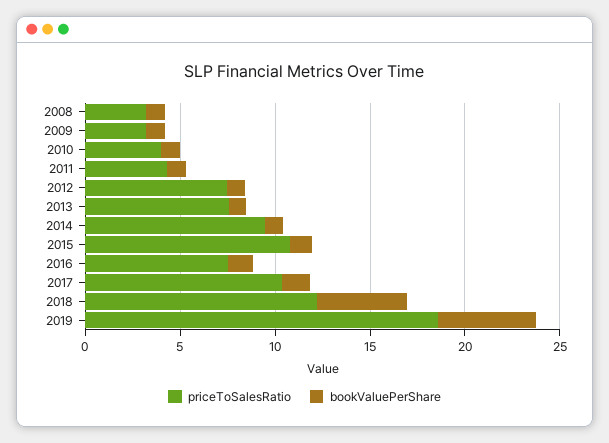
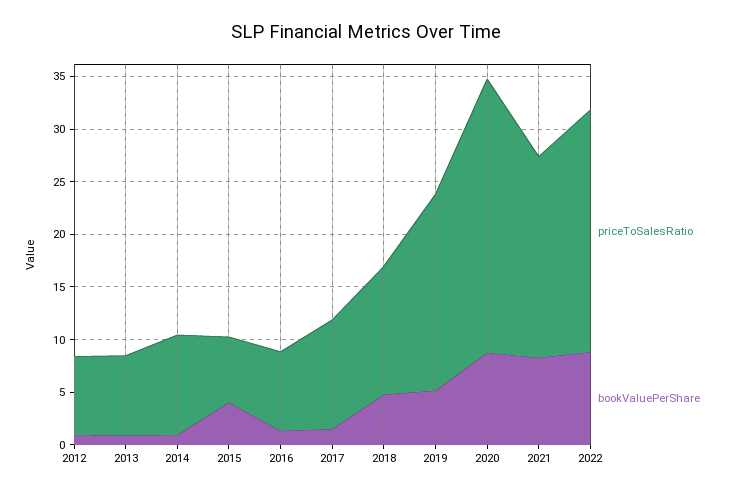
priceToSalesRatio, 2008: 3 -> none
bookValuePerShare, 2008: 1 -> none
priceToSalesRatio, 2009: 3 -> none
bookValuePerShare, 2009: 1 -> none
priceToSalesRatio, 2010: 4 -> none
bookValuePerShare, 2010: 1 -> none
priceToSalesRatio, 2011: 4 -> none
bookValuePerShare, 2011: 1 -> none
priceToSalesRatio, 2015: 11 -> 6
bookValuePerShare, 2015: 1 -> 4
priceToSalesRatio, 2020: none -> 26
bookValuePerShare, 2020: none -> 9
priceToSalesRatio, 2021: none -> 19
bookValuePerShare, 2021: none -> 8
priceToSalesRatio, 2022: none -> 23
bookValuePerShare, 2022: none -> 9

